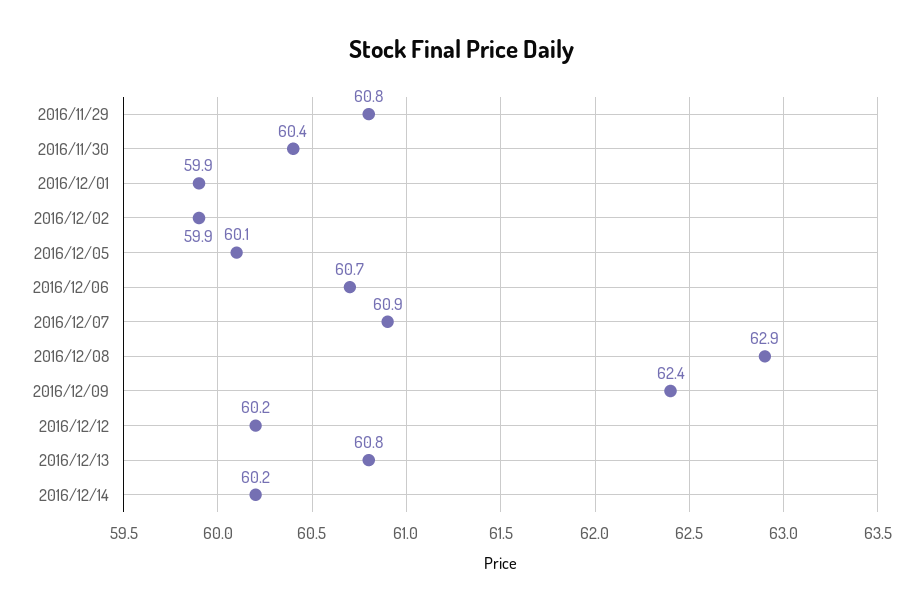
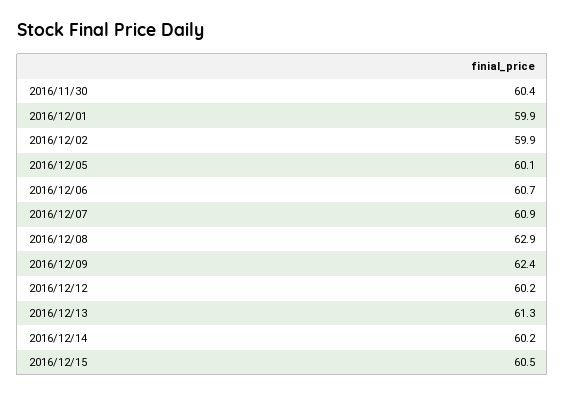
2016/11/29: 60.8 -> none
2016/12/13: 60.8 -> 61.3
2016/12/15: none -> 60.5

